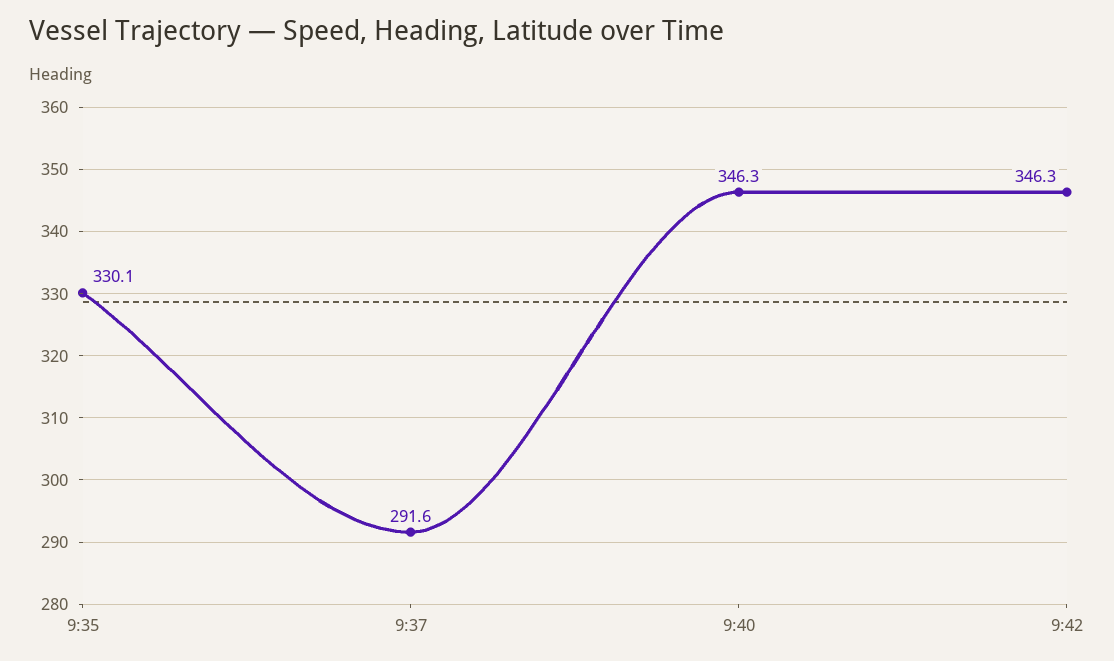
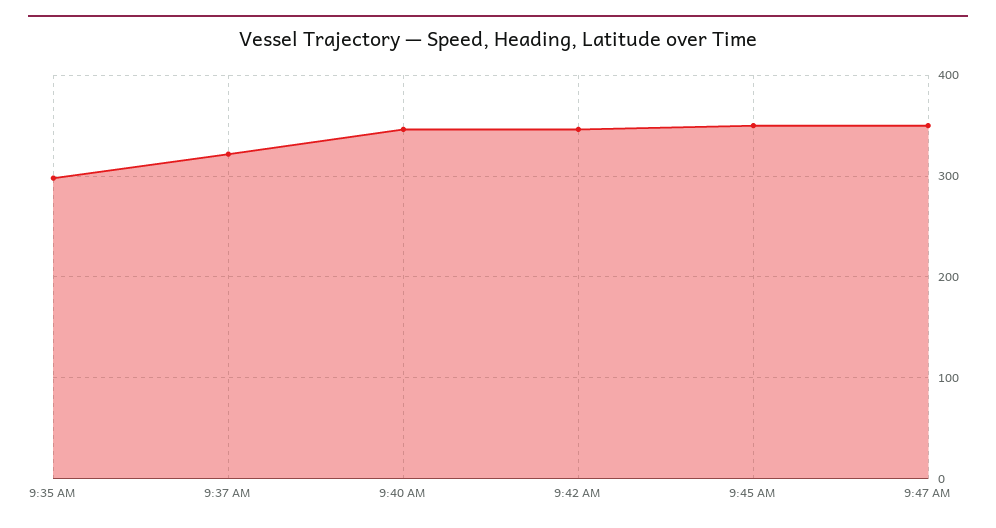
9:35: 330.1 -> 300
9:37: 291.6 -> 320
9:45 AM: none -> 350
9:47 AM: none -> 350

